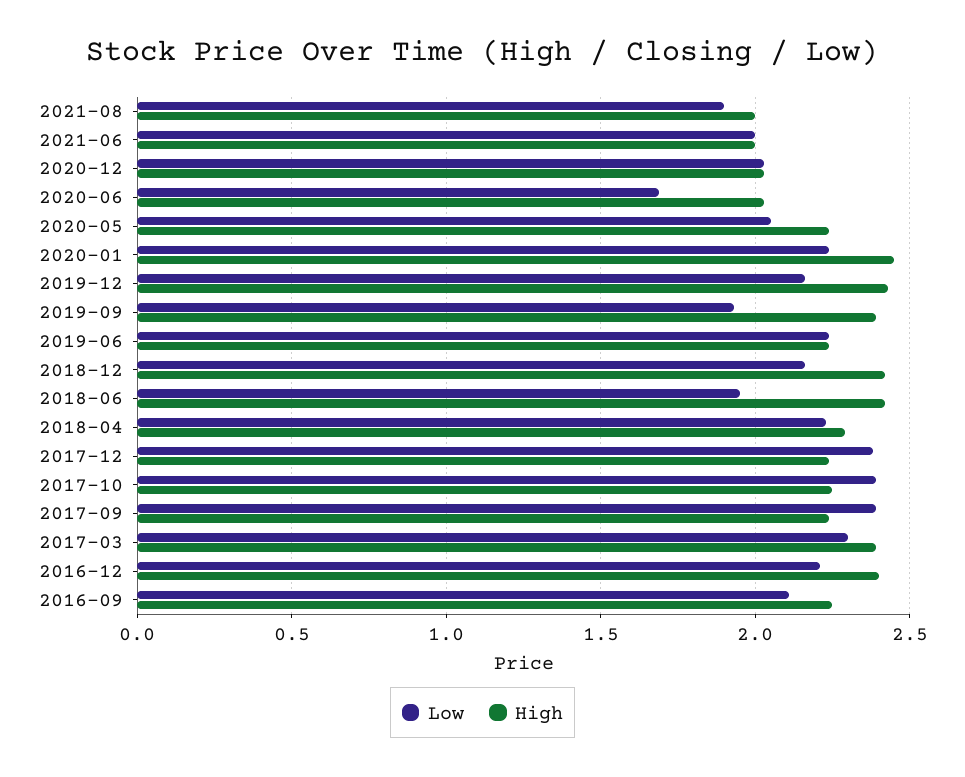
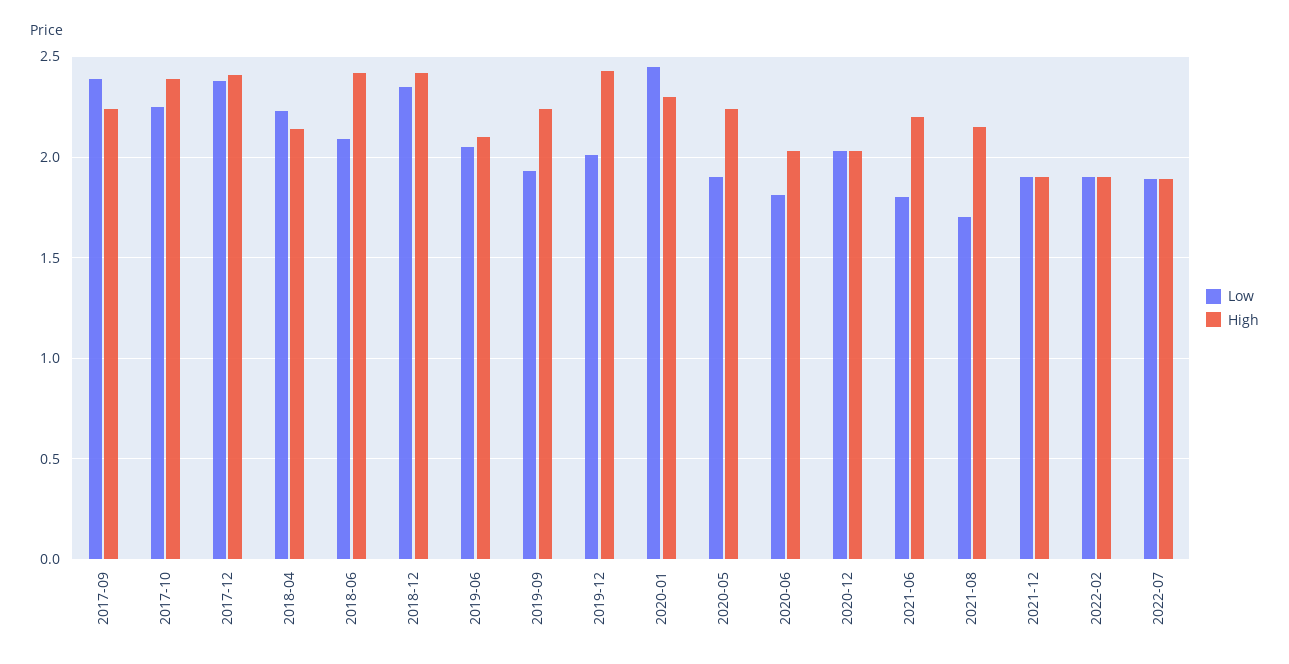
Low, 2021-08: 1.9 -> 1.7
High, 2021-08: 2 -> 2.15
Low, 2021-06: 2 -> 1.8
High, 2021-06: 2 -> 2.2
Low, 2020-06: 1.7 -> 1.8
Low, 2020-05: 2.05 -> 1.9
Low, 2020-01: 2.25 -> 2.45
High, 2020-01: 2.45 -> 2.3
Low, 2019-12: 2.15 -> 2
High, 2019-09: 2.4 -> 2.25
Low, 2019-06: 2.25 -> 2.05
High, 2019-06: 2.25 -> 2.1
Low, 2018-12: 2.15 -> 2.35
Low, 2018-06: 1.95 -> 2.1
High, 2018-04: 2.3 -> 2.15
High, 2017-12: 2.25 -> 2.4
Low, 2017-10: 2.4 -> 2.25
High, 2017-10: 2.25 -> 2.4
Low, 2017-03: 2.3 -> none
High, 2017-03: 2.4 -> none
Low, 2016-12: 2.2 -> none
High, 2016-12: 2.4 -> none
Low, 2016-09: 2.1 -> none
High, 2016-09: 2.25 -> none
Low, 2021-12: none -> 1.9
High, 2021-12: none -> 1.9
Low, 2022-02: none -> 1.9
High, 2022-02: none -> 1.9
Low, 2022-07: none -> 1.9
High, 2022-07: none -> 1.9

